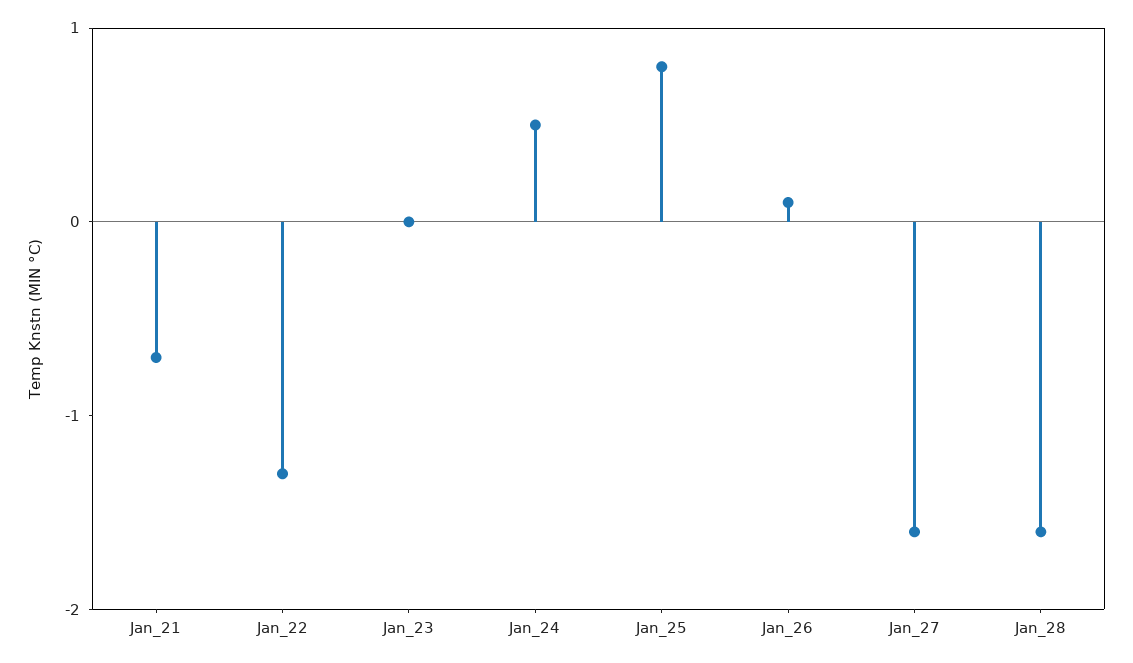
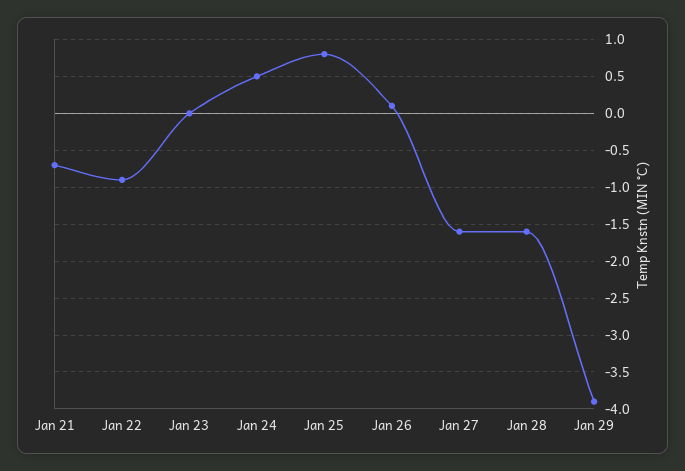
Jan_22: -1.3 -> -0.9
Jan 29: none -> -3.9

